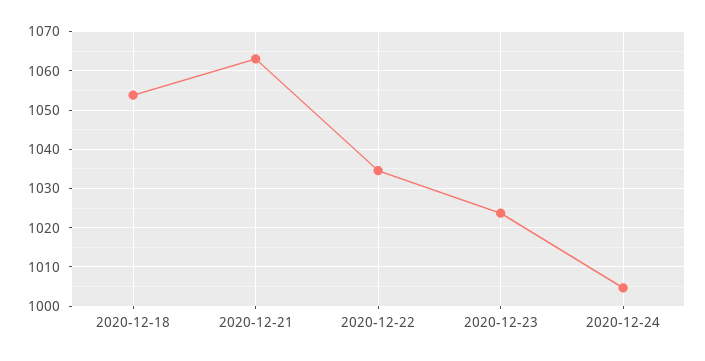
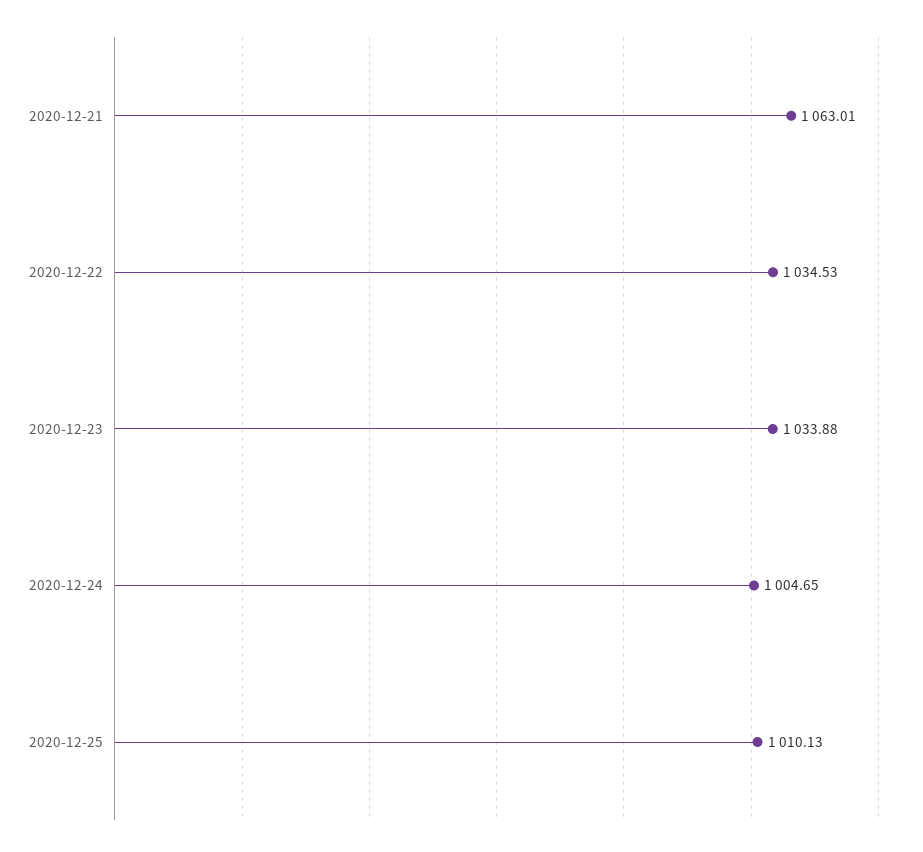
2020-12-18: 1054 -> none
2020-12-23: 1024 -> 1033.88
2020-12-25: none -> 1010.13

